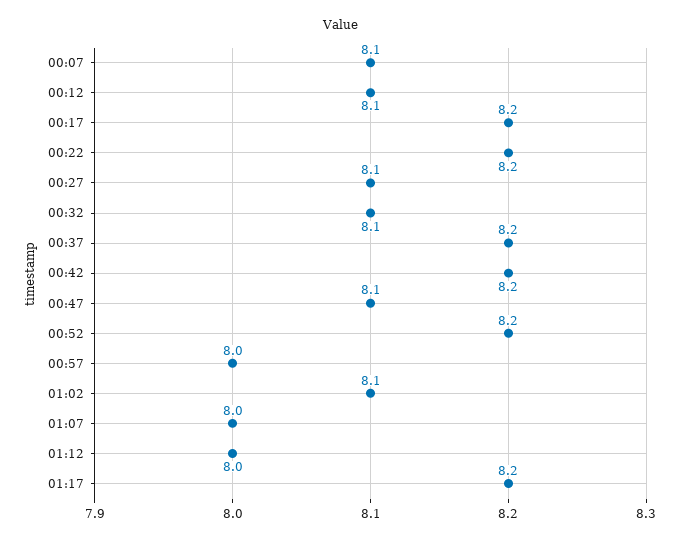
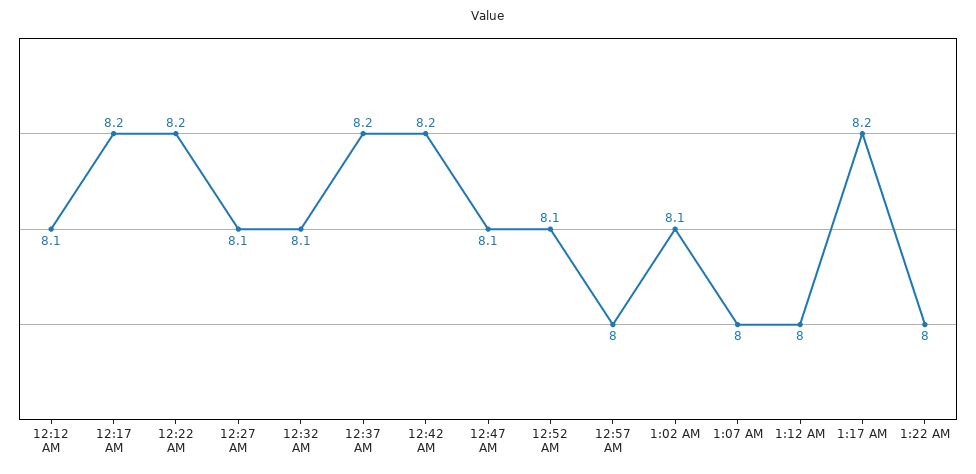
00:07: 8.1 -> none
00:52: 8.2 -> 8.1
1:22 AM: none -> 8

